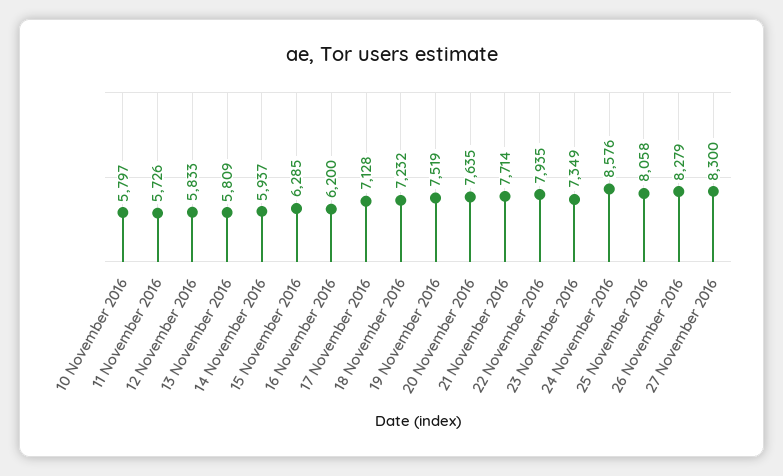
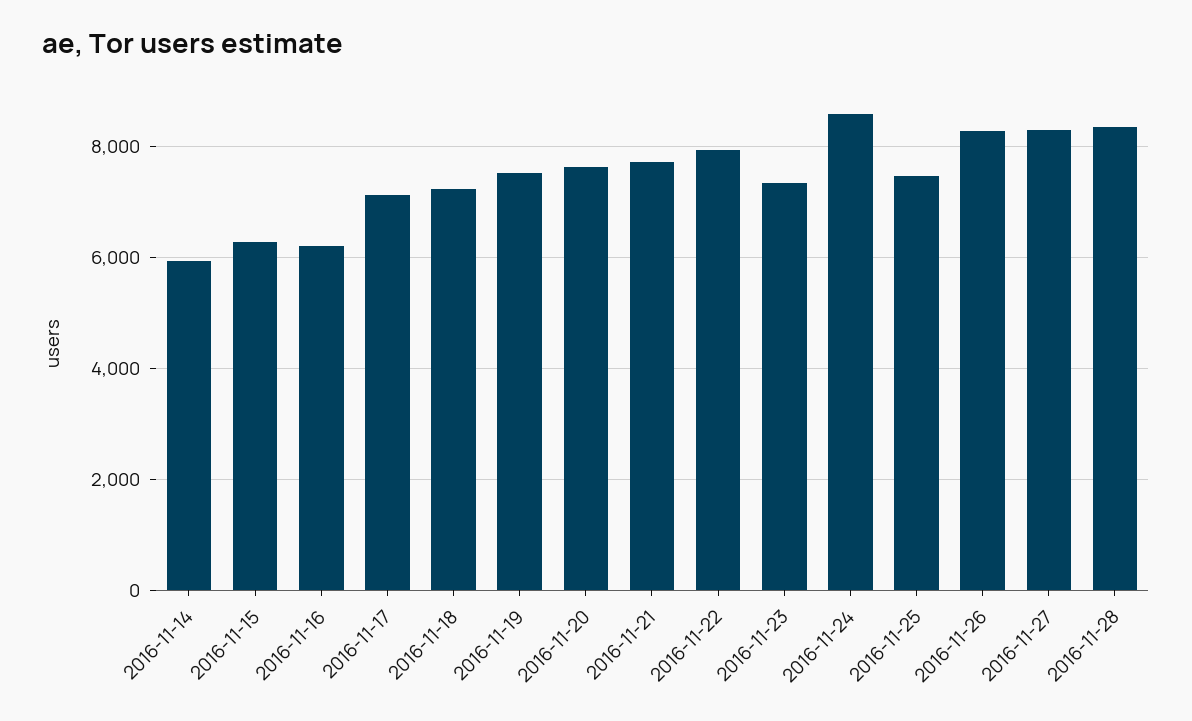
10 November 2016: 5797 -> none
11 November 2016: 5726 -> none
12 November 2016: 5833 -> none
13 November 2016: 5809 -> none
25 November 2016: 8058 -> 7400
2016-11-28: none -> 8400

